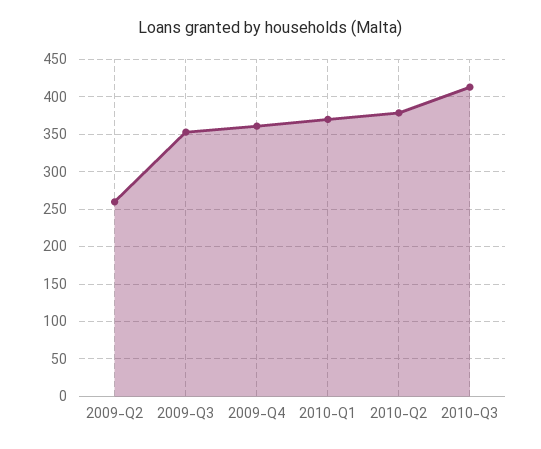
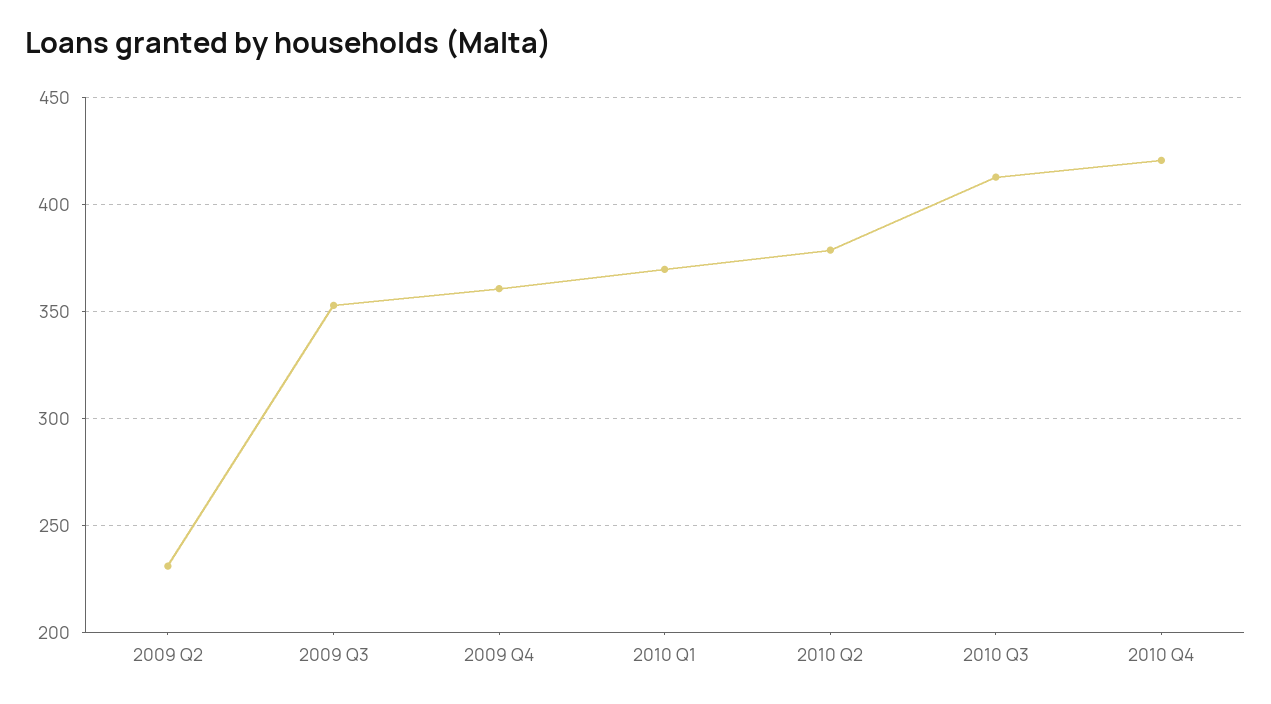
2009-Q2: 260 -> 230
2010 Q4: none -> 420

